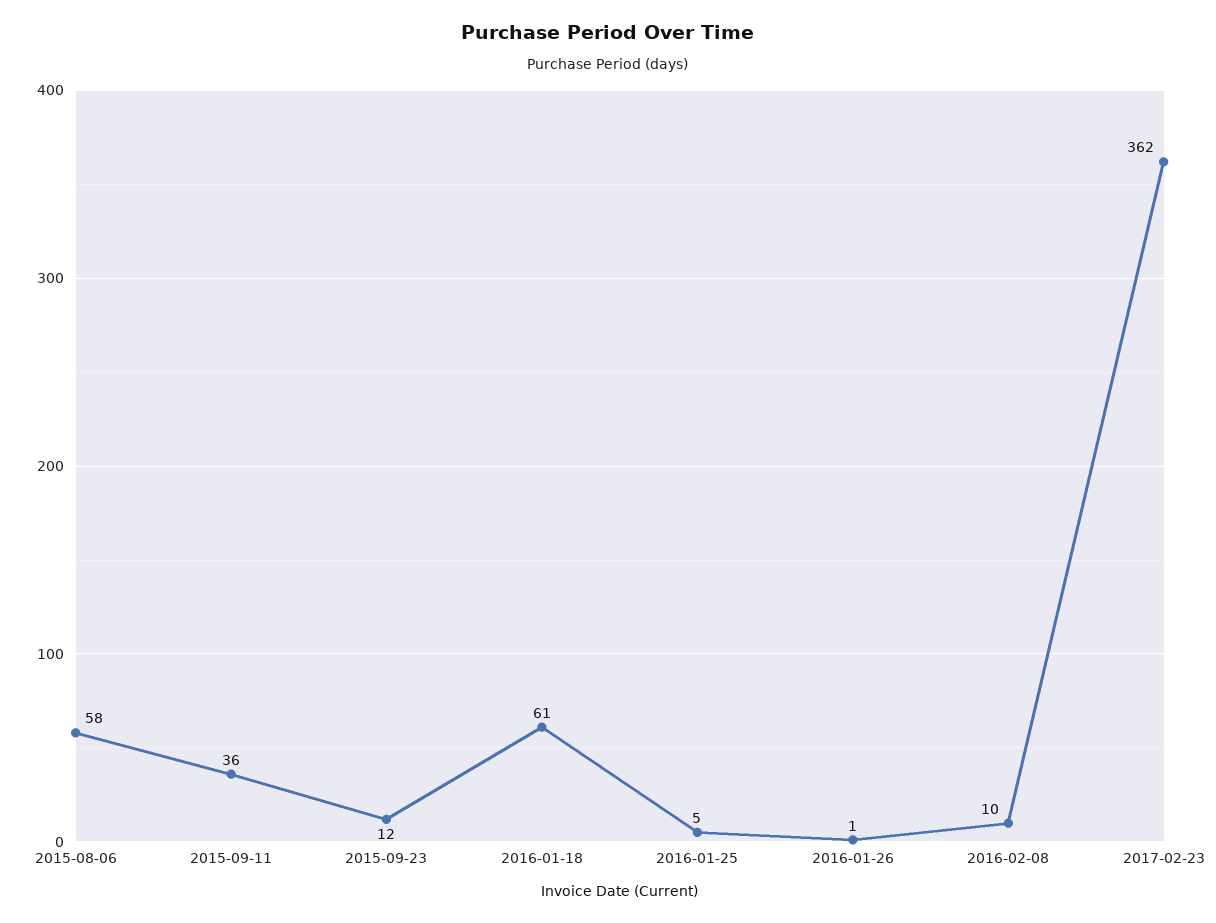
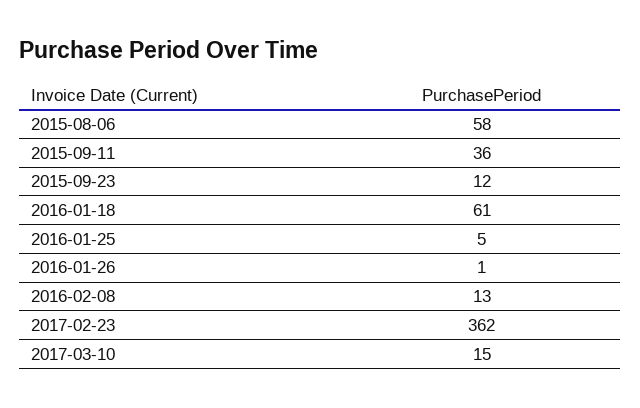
2016-02-08: 10 -> 13
2017-03-10: none -> 15

